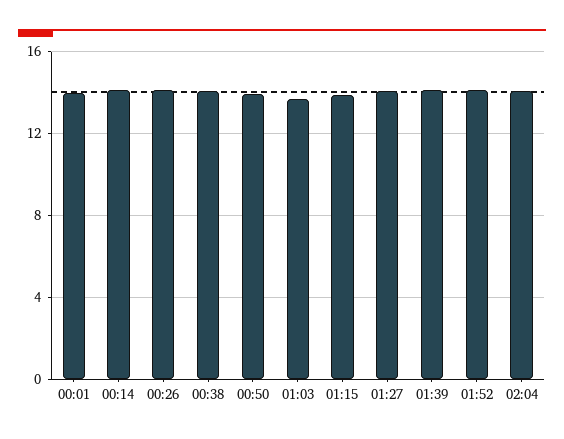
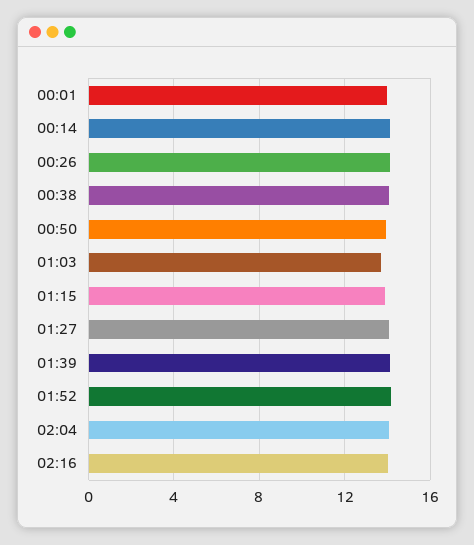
02:16: none -> 14

